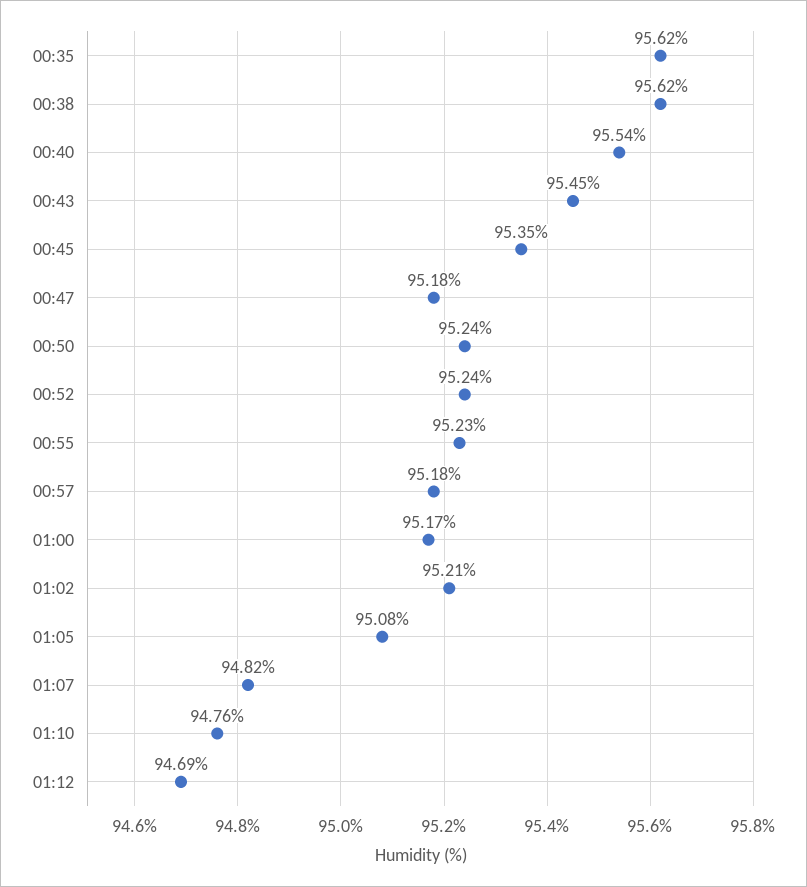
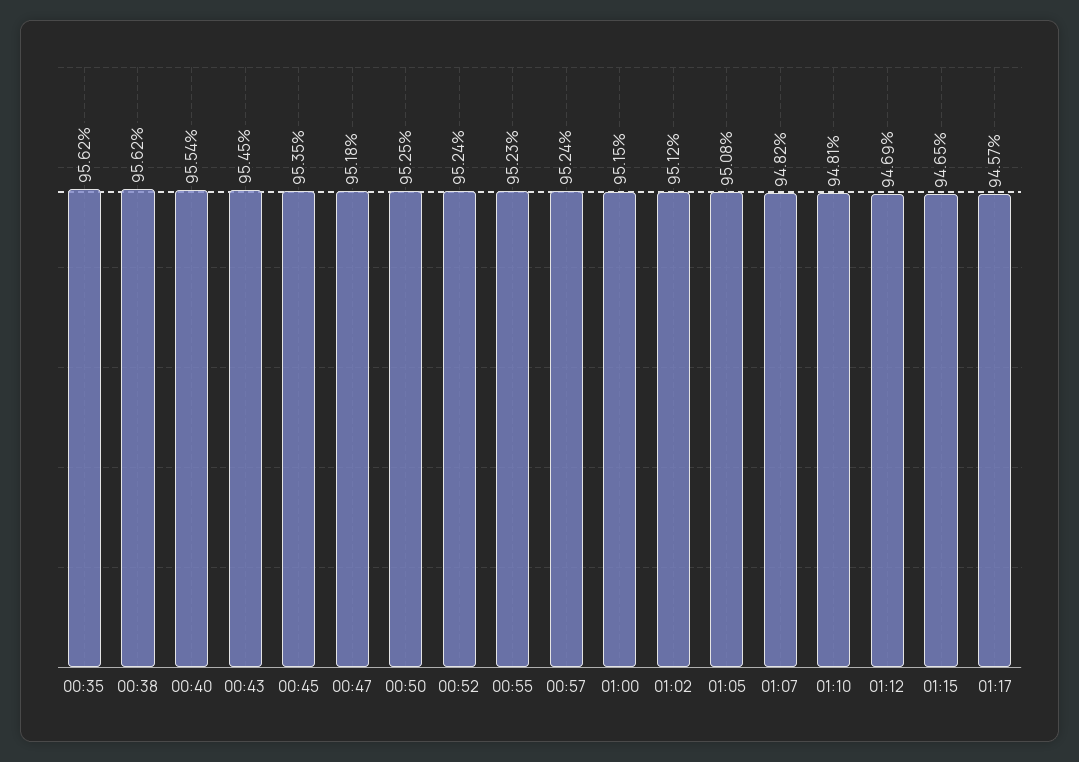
00:50: 95.24 -> 95.25
00:57: 95.18 -> 95.24
01:00: 95.17 -> 95.15
01:02: 95.21 -> 95.12
01:10: 94.76 -> 94.81
01:15: none -> 94.65
01:17: none -> 94.57

